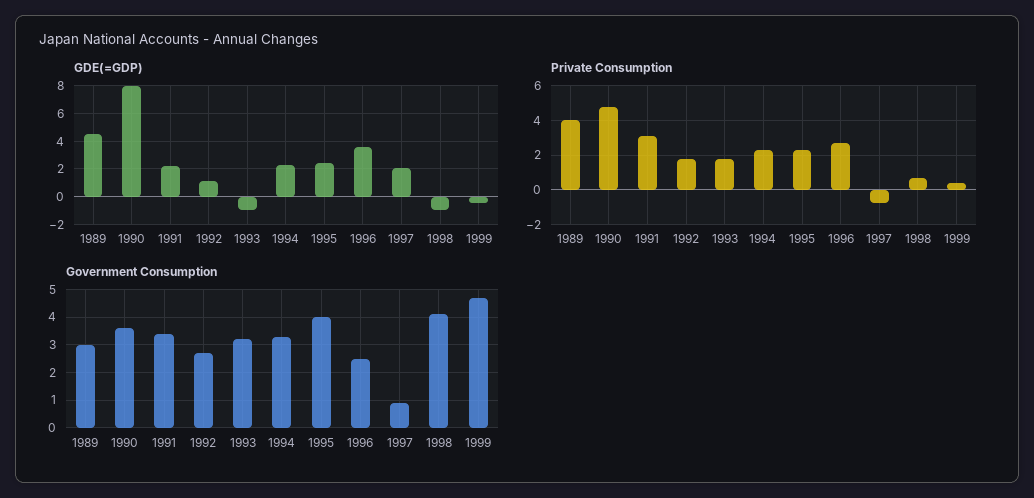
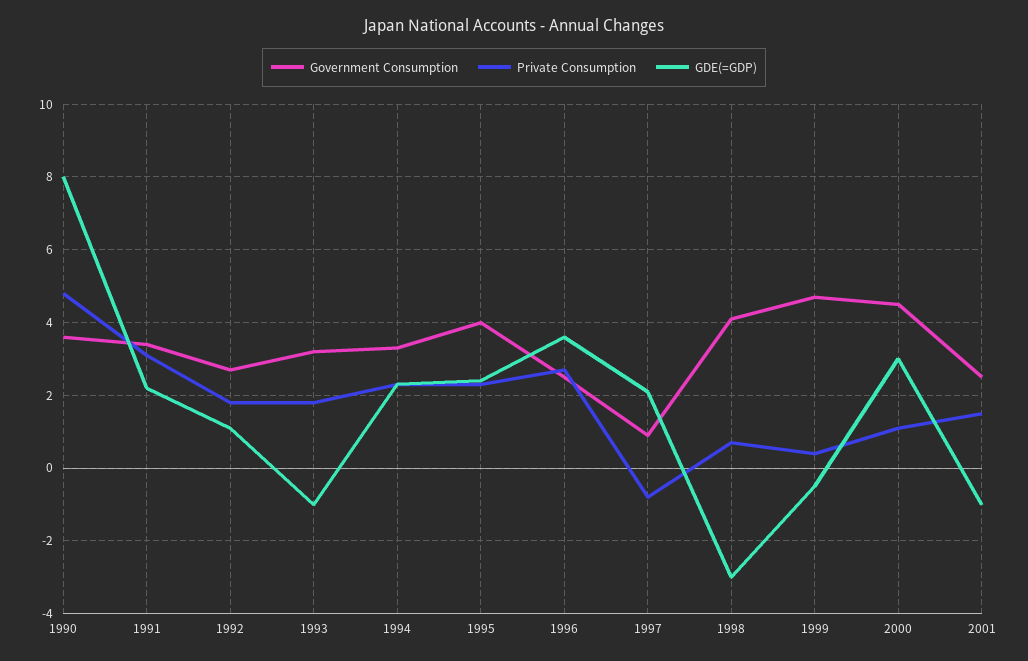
GDE(=GDP), 1989: 4.5 -> none
GDE(=GDP), 1998: -1 -> -3
Private Consumption, 1989: 4 -> none
Government Consumption, 1989: 3 -> none
Government Consumption, 2000: none -> 4.5
Private Consumption, 2000: none -> 1
GDE(=GDP), 2000: none -> 3
Government Consumption, 2001: none -> 2.5
Private Consumption, 2001: none -> 1.5
GDE(=GDP), 2001: none -> -1

